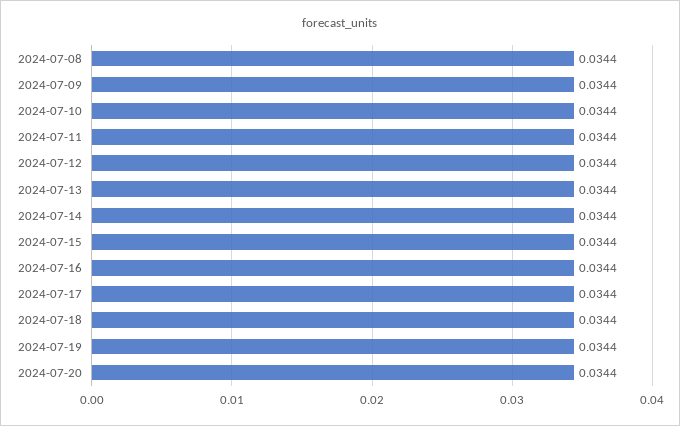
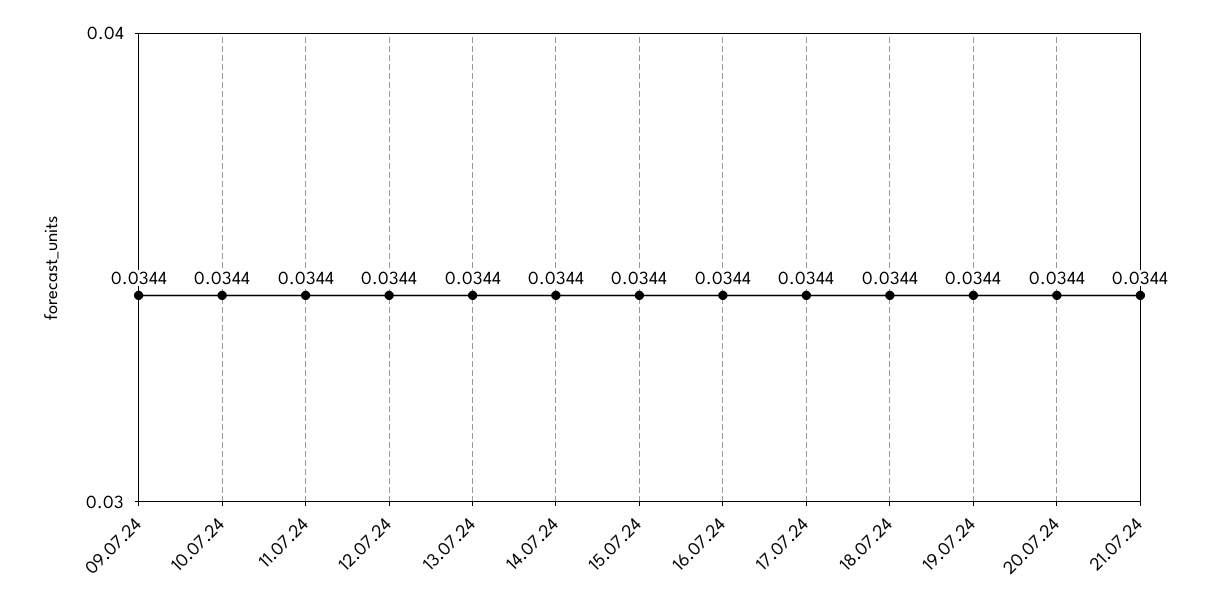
2024-07-08: 0.0344 -> none
21.07.24: none -> 0.0344

